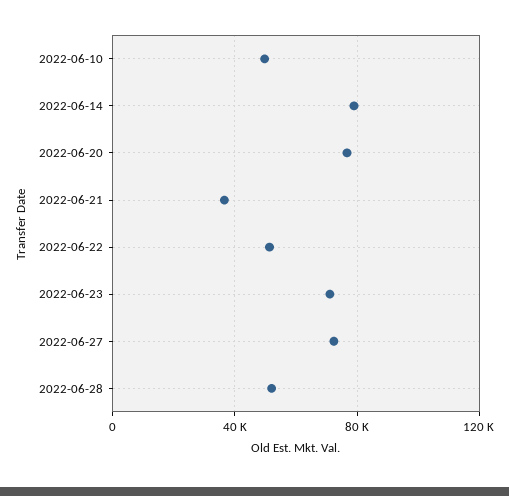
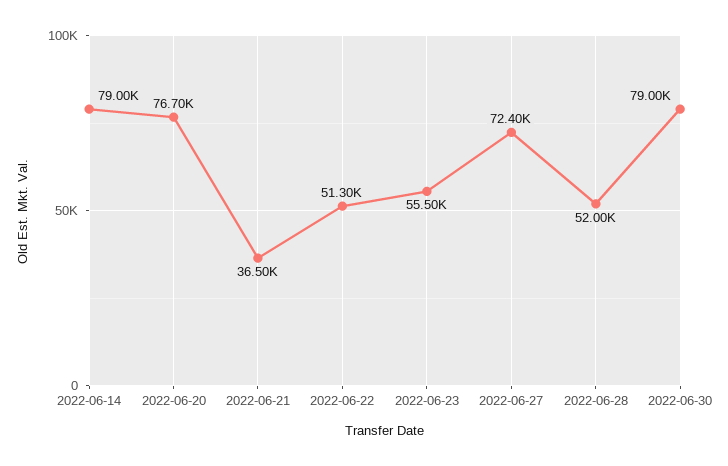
2022-06-10: 50000 -> none
2022-06-23: 70000 -> 55500
2022-06-30: none -> 79000

